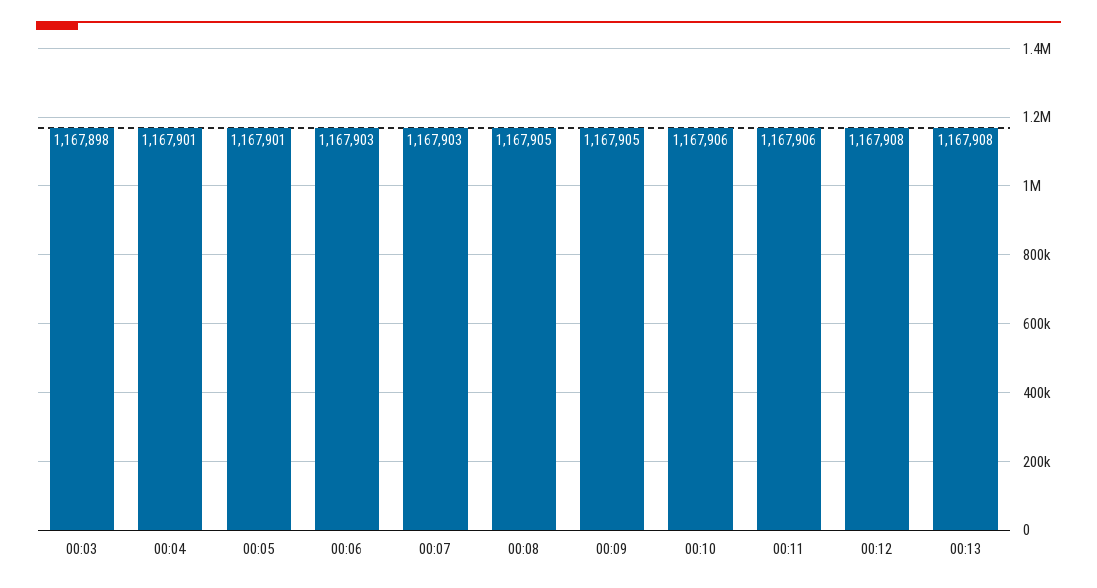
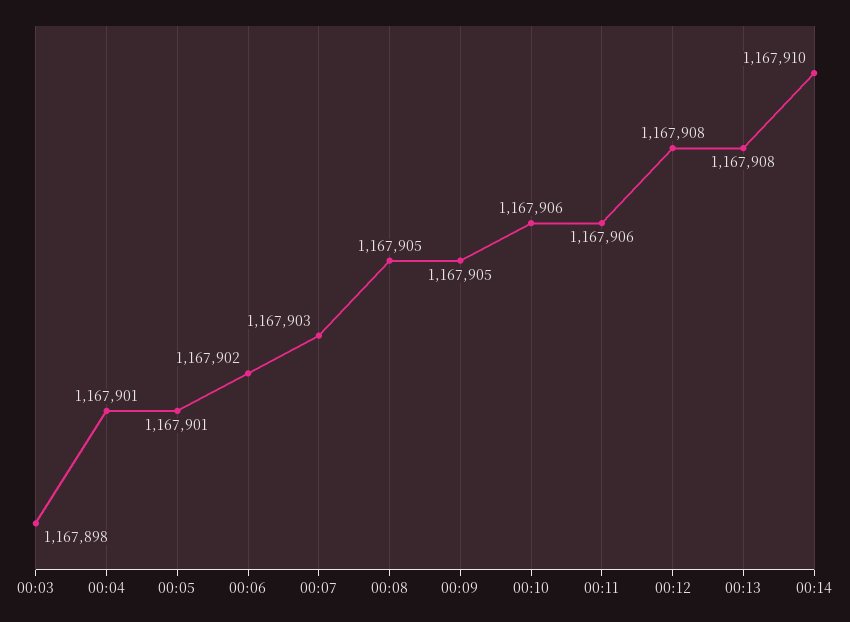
00:06: 1167903 -> 1167902
00:14: none -> 1167910

